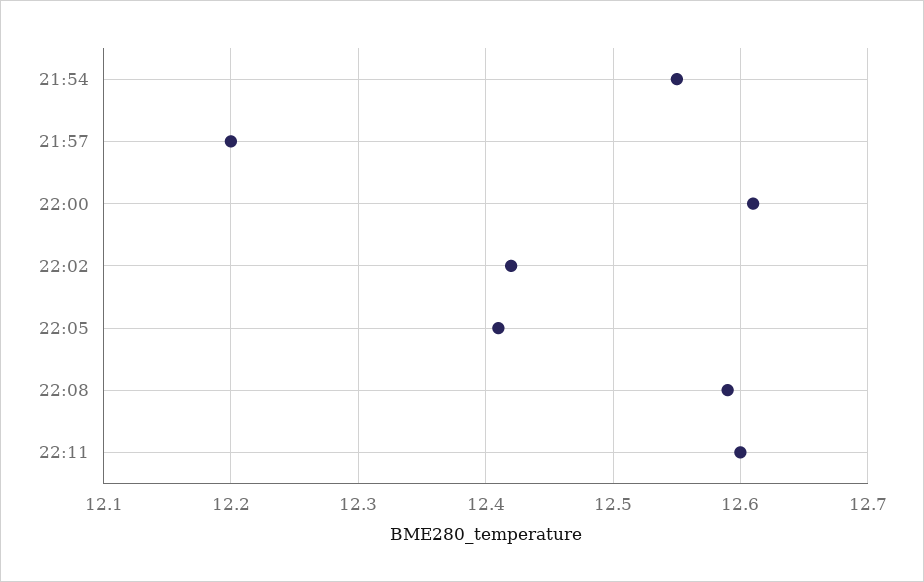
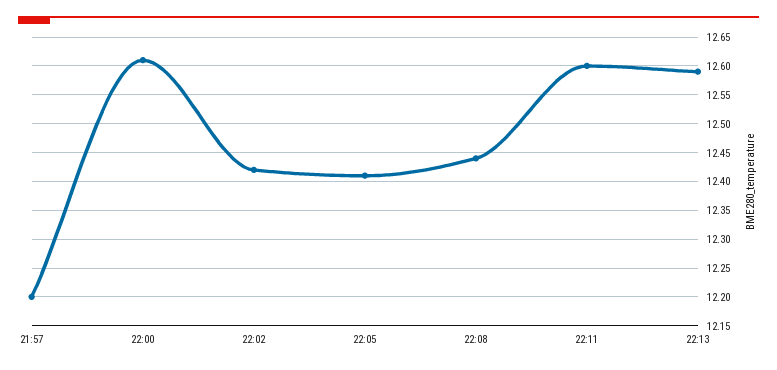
21:54: 12.55 -> none
22:08: 12.59 -> 12.45
22:13: none -> 12.6

